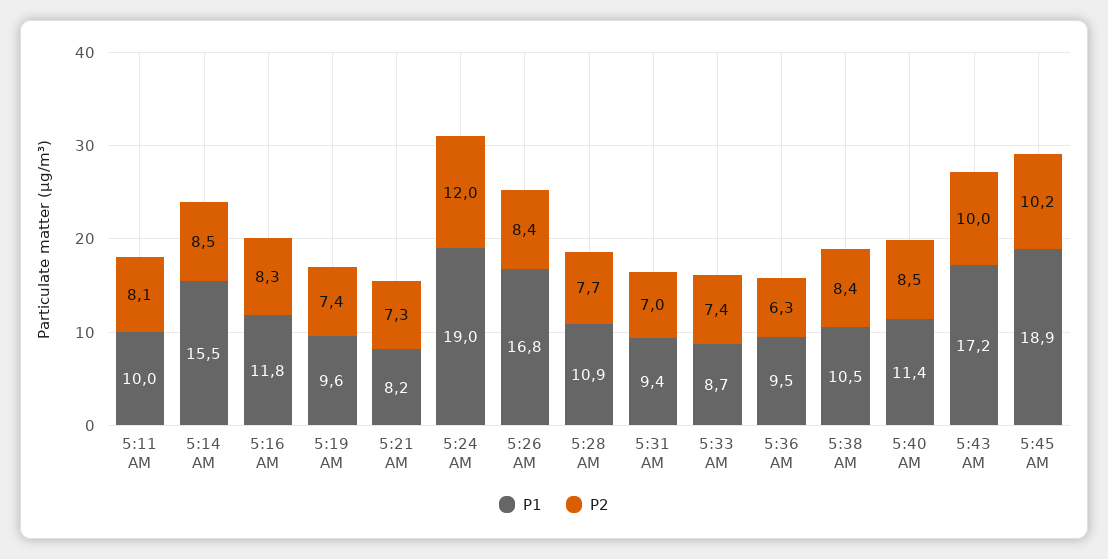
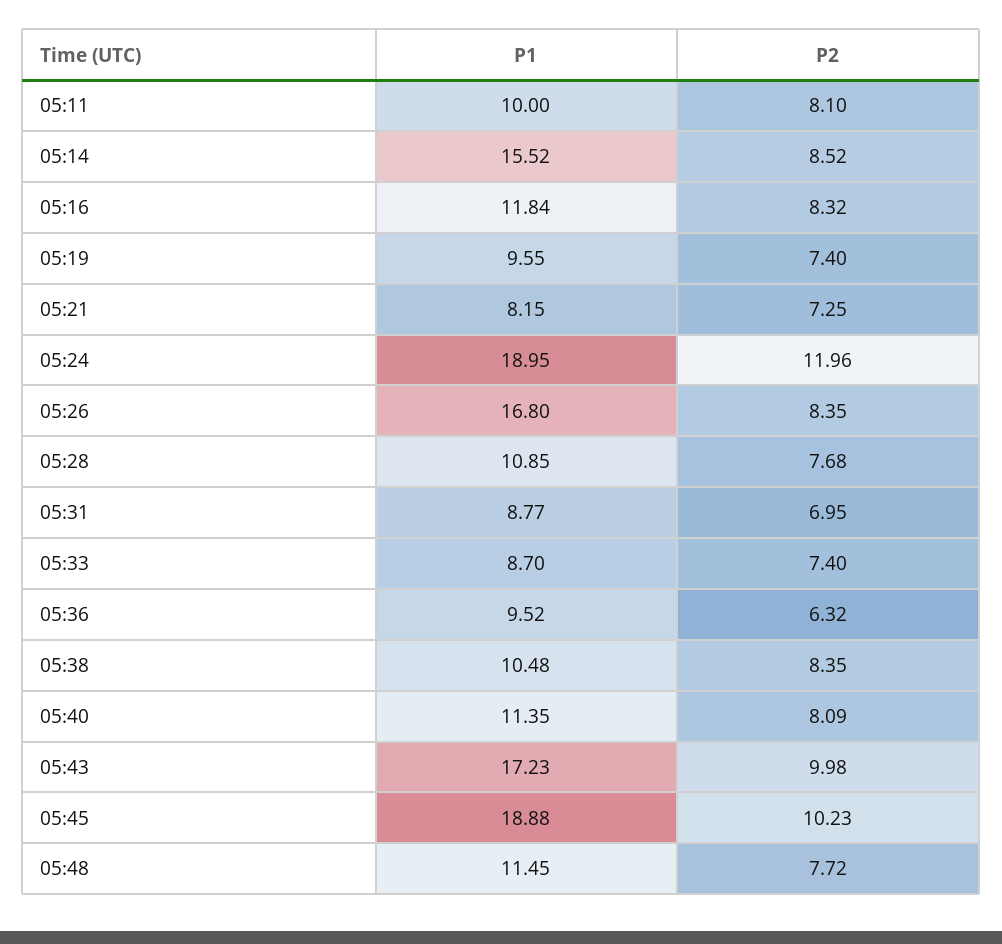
P1, 5:31 AM: 9.4 -> 8.77
P2, 5:40 AM: 8.5 -> 8.09
P1, 05:48: none -> 11.45
P2, 05:48: none -> 7.72

